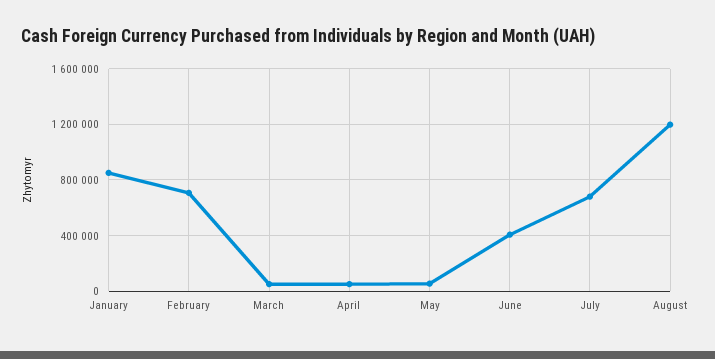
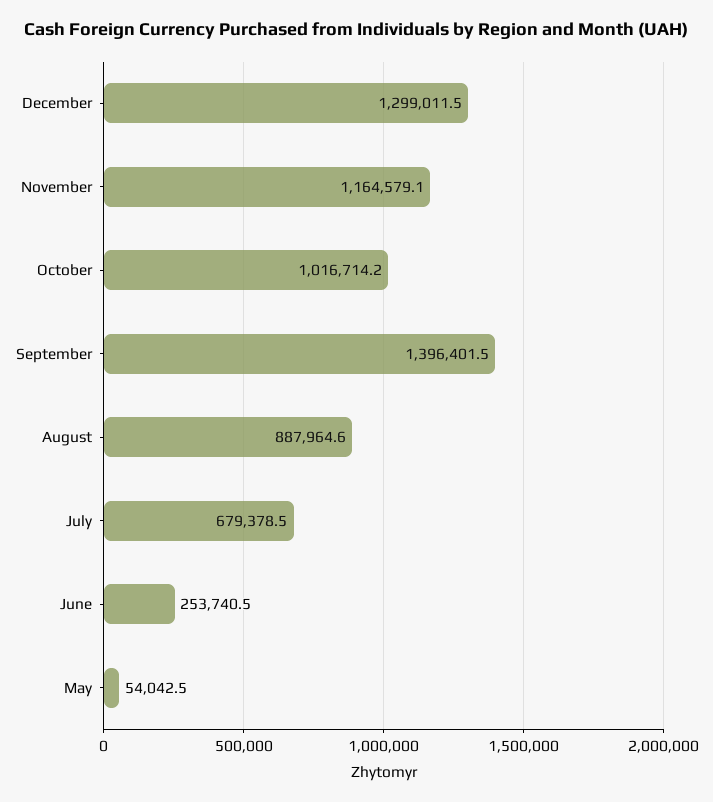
January: 850000 -> none
February: 700000 -> none
March: 50000 -> none
April: 50000 -> none
June: 400000 -> 253740.5
August: 1200000 -> 887964.6
December: none -> 1299011.5
November: none -> 1164579.1
October: none -> 1016714.2
September: none -> 1396401.5

